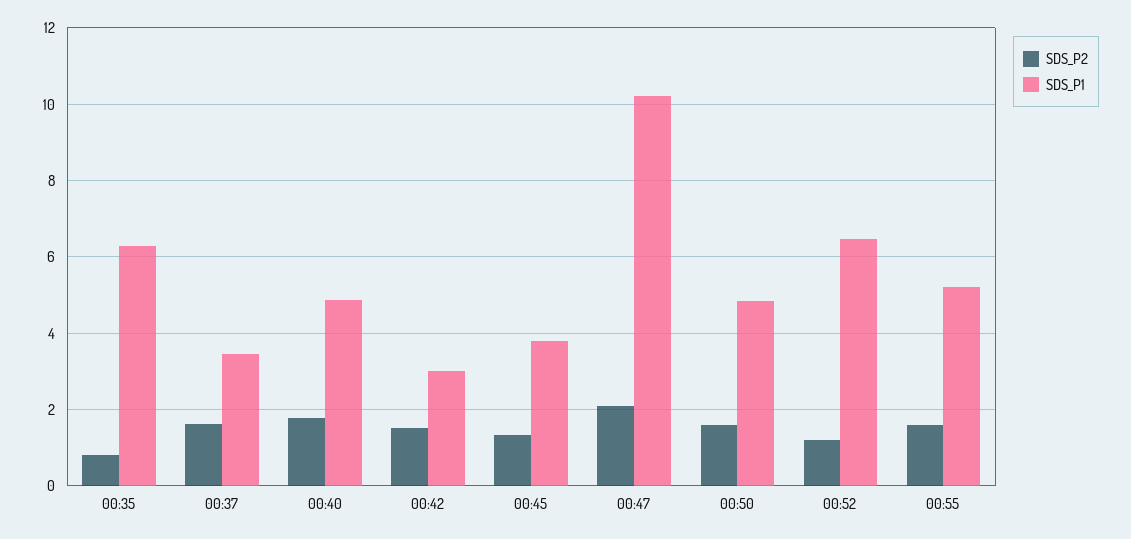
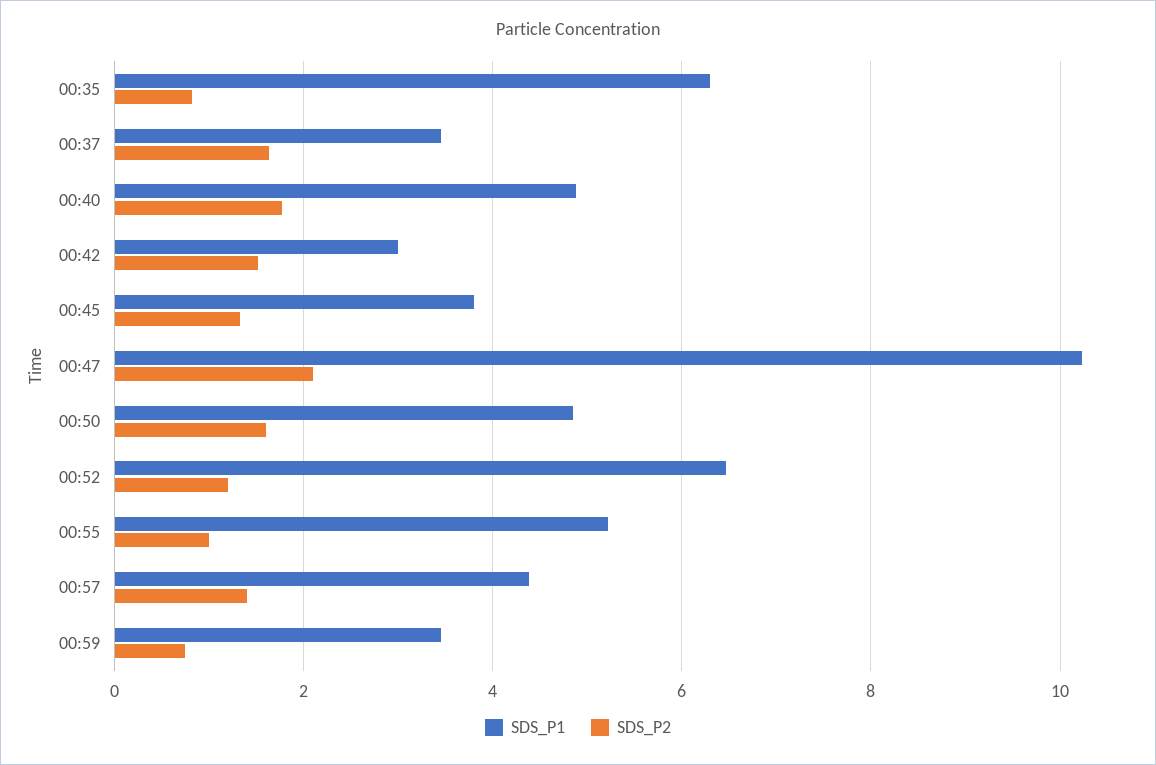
SDS_P2, 00:55: 1.6 -> 1
SDS_P1, 00:57: none -> 4.4
SDS_P2, 00:57: none -> 1.4
SDS_P1, 00:59: none -> 3.4
SDS_P2, 00:59: none -> 0.8

